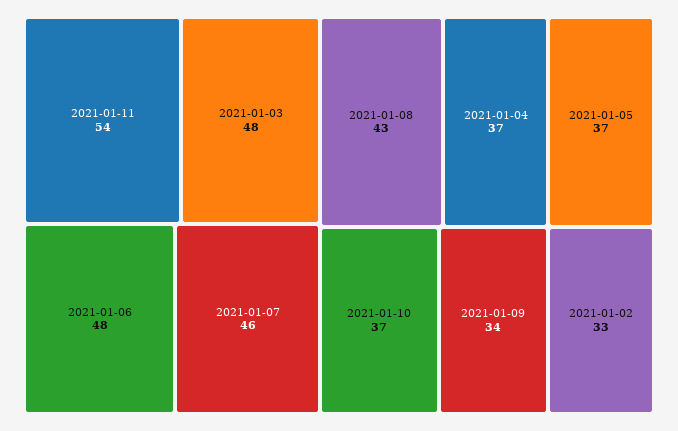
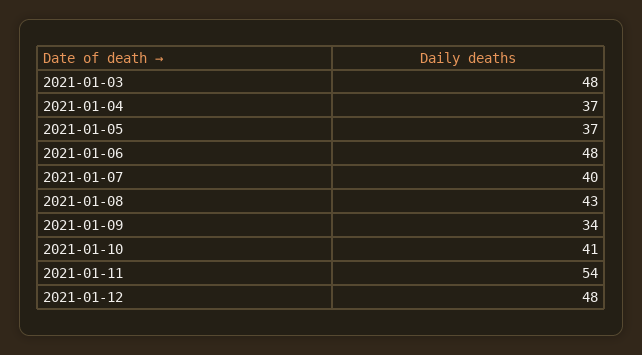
2021-01-07: 46 -> 40
2021-01-10: 37 -> 41
2021-01-02: 33 -> none
2021-01-12: none -> 48

